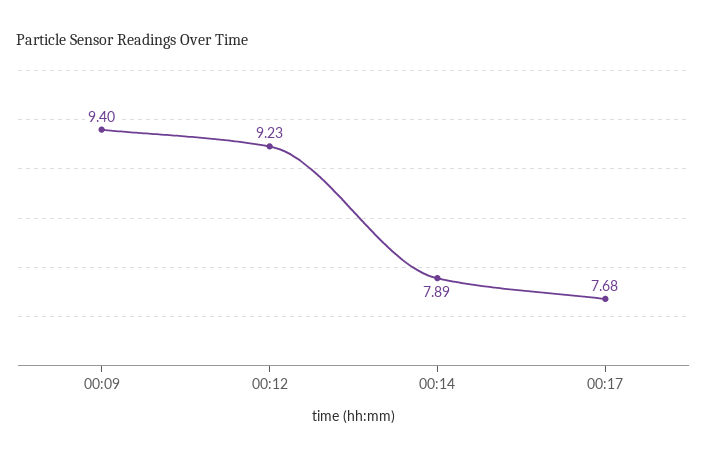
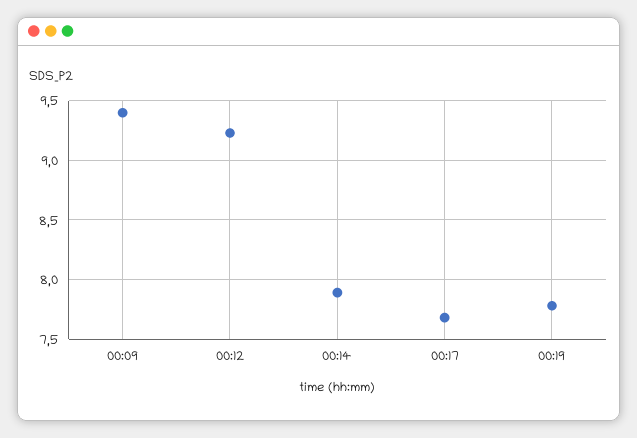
00:19: none -> 7.8

